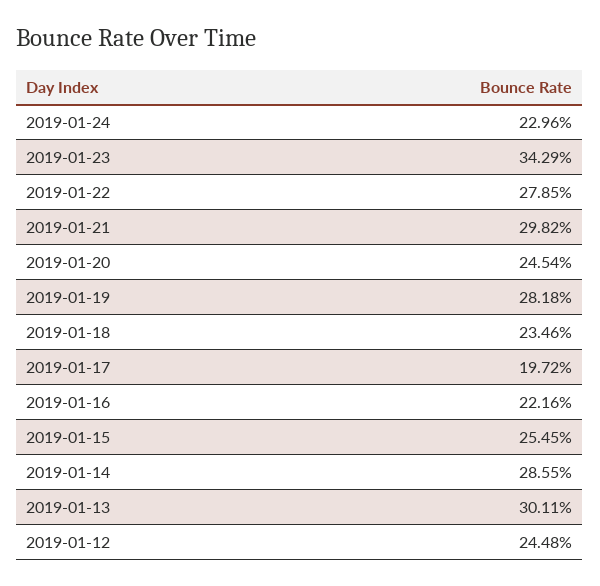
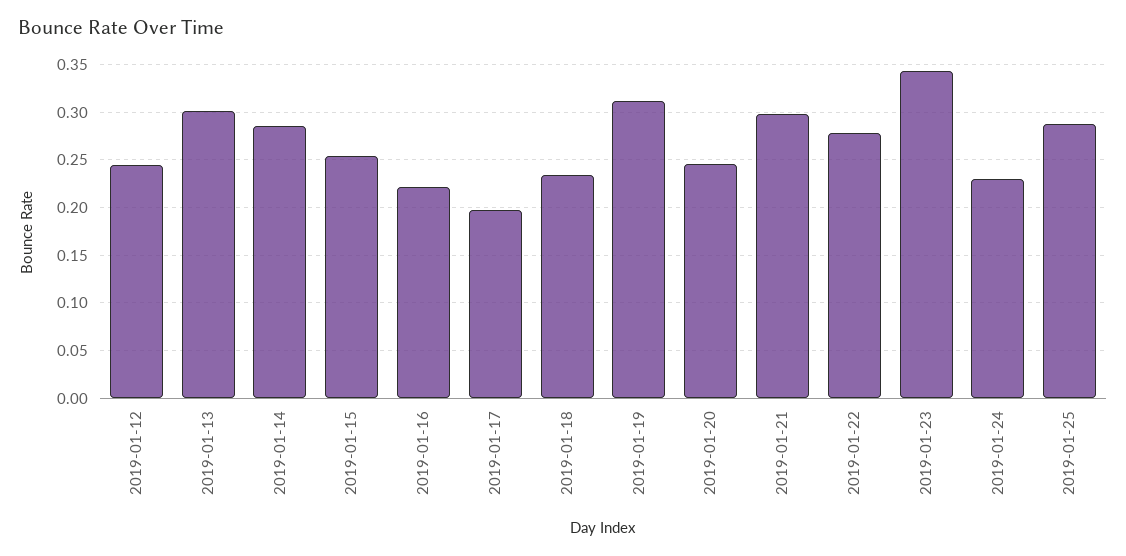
2019-01-19: 0.2818 -> 0.31
2019-01-25: none -> 0.29

